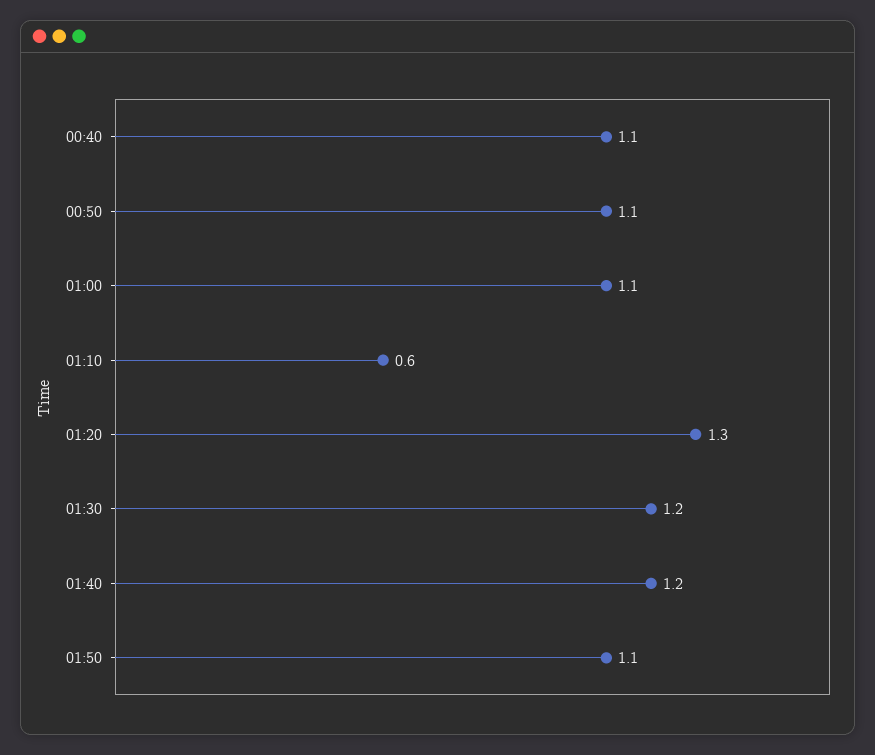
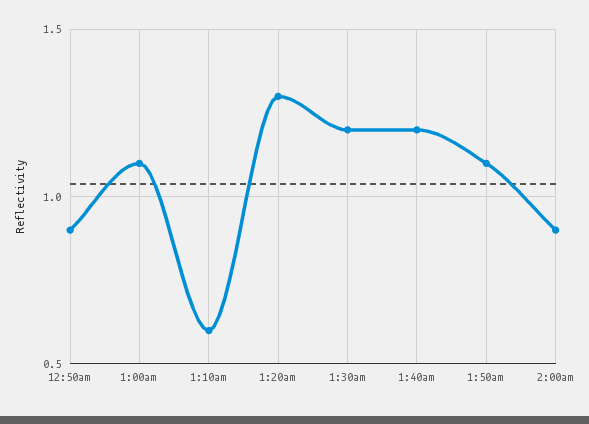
00:40: 1.1 -> none
00:50: 1.1 -> 0.9
2:00am: none -> 0.9

